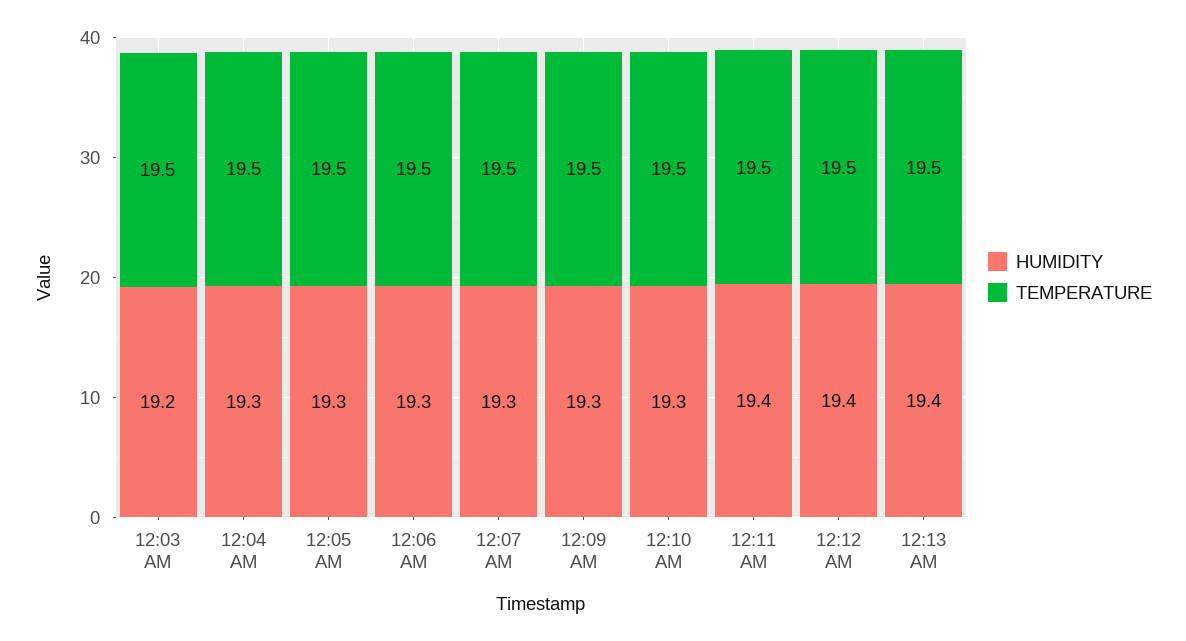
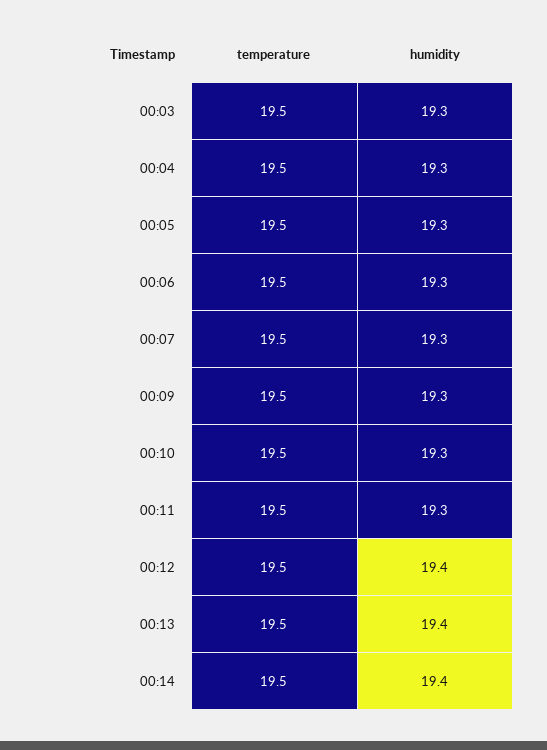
HUMIDITY, 12:03 AM: 19.2 -> 19.3
HUMIDITY, 12:11 AM: 19.4 -> 19.3
TEMPERATURE, 00:14: none -> 19.5
HUMIDITY, 00:14: none -> 19.4

